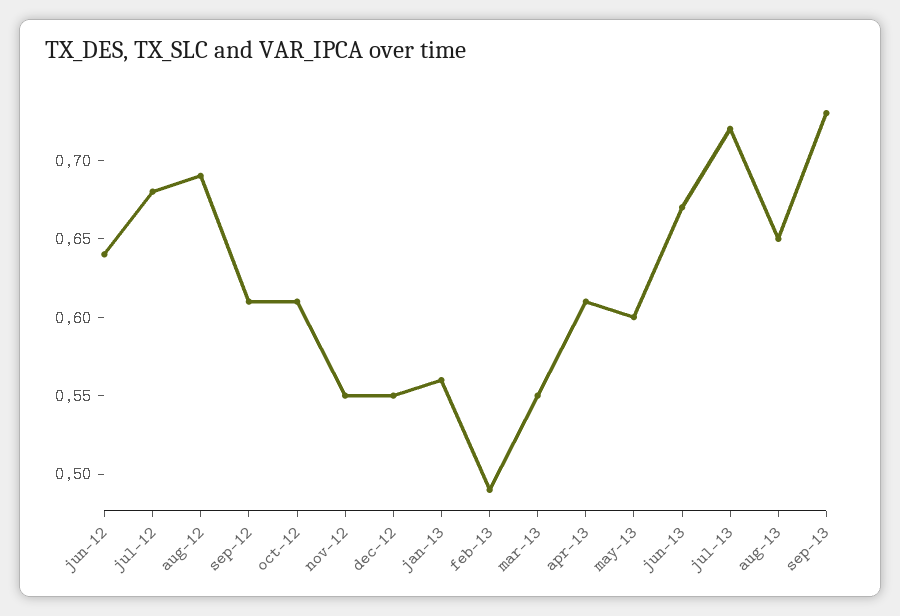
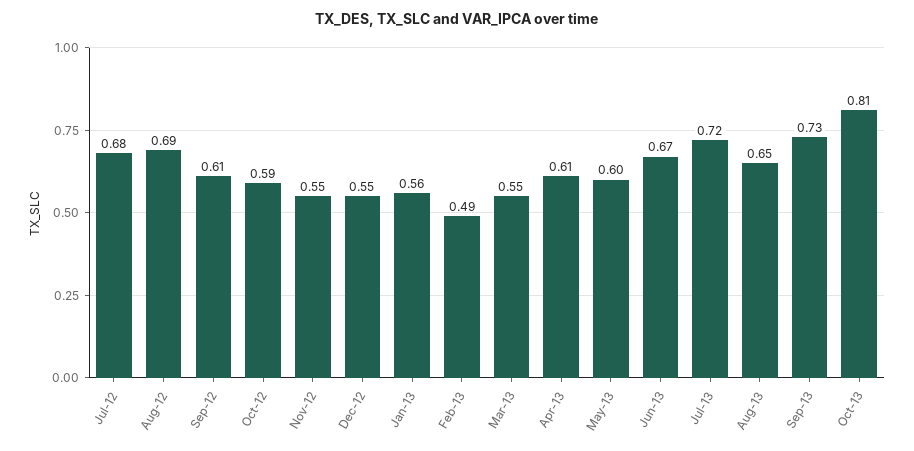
jun-12: 0.64 -> none
oct-12: 0.61 -> 0.59
Oct-13: none -> 0.81

